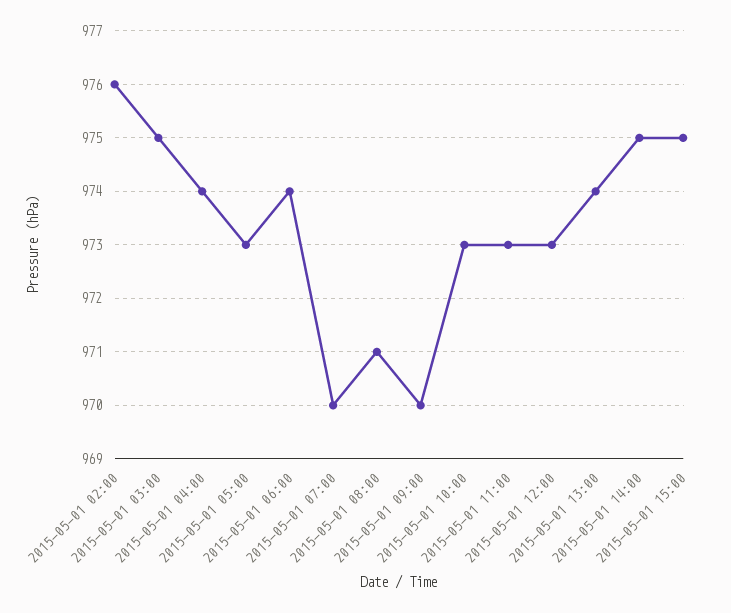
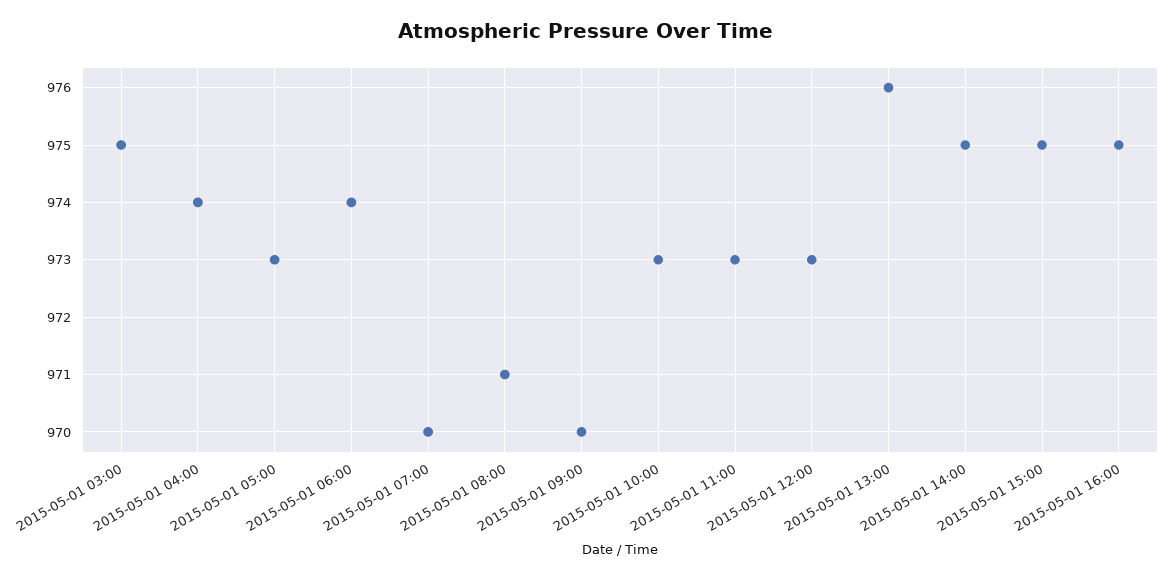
2015-05-01 02:00: 976 -> none
2015-05-01 13:00: 974 -> 976
2015-05-01 16:00: none -> 975

